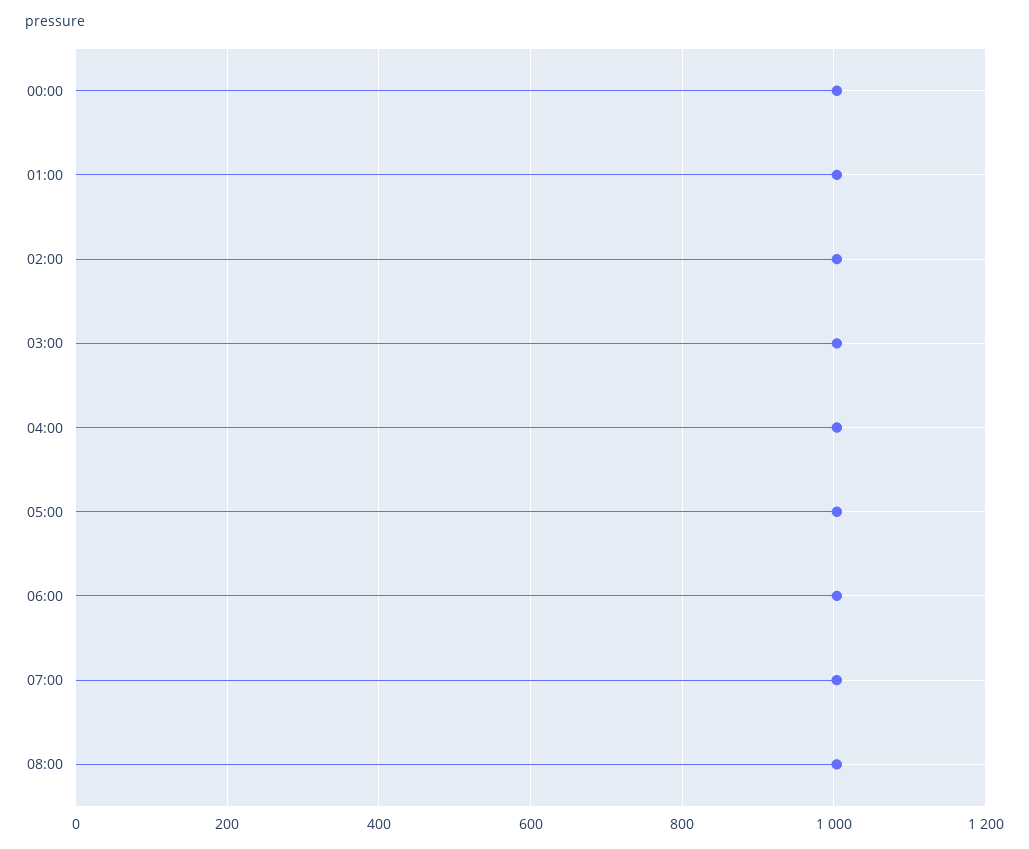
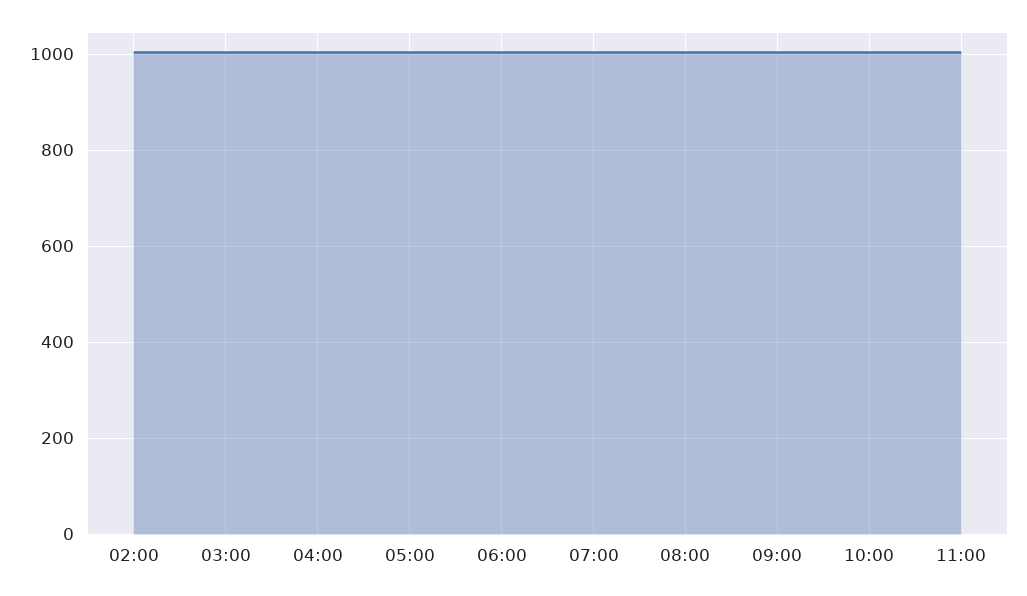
00:00: 1000 -> none
01:00: 1000 -> none
09:00: none -> 1000
10:00: none -> 1000
11:00: none -> 1000

